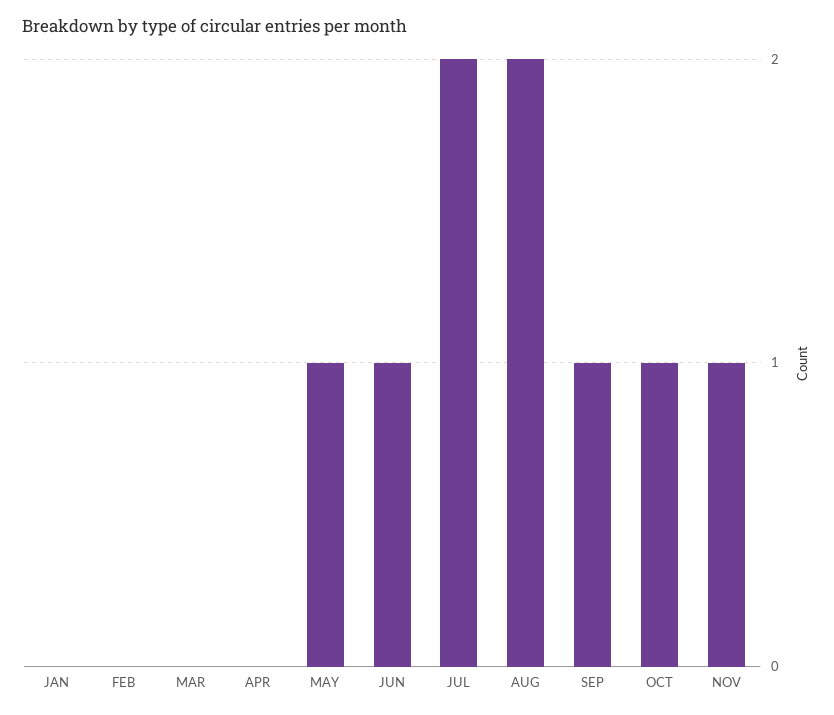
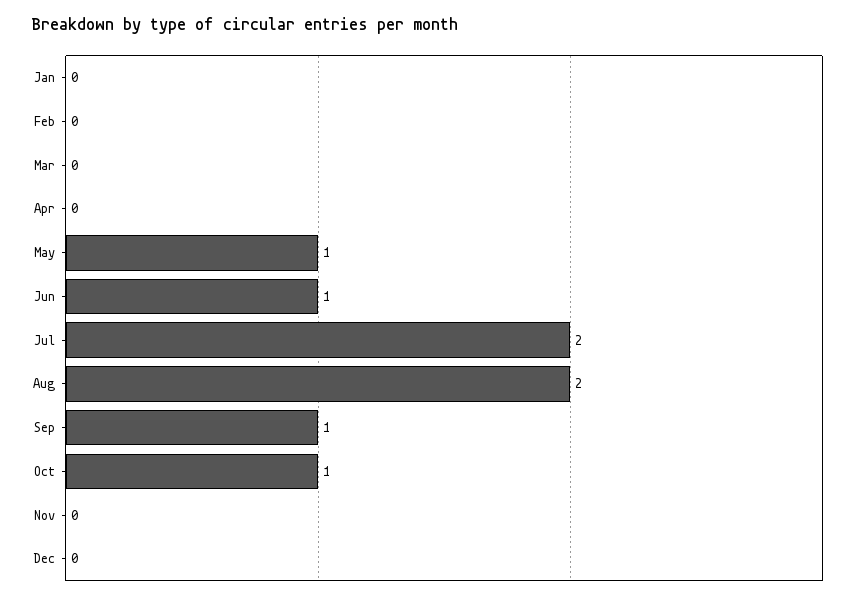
NOV: 1 -> 0
Dec: none -> 0

